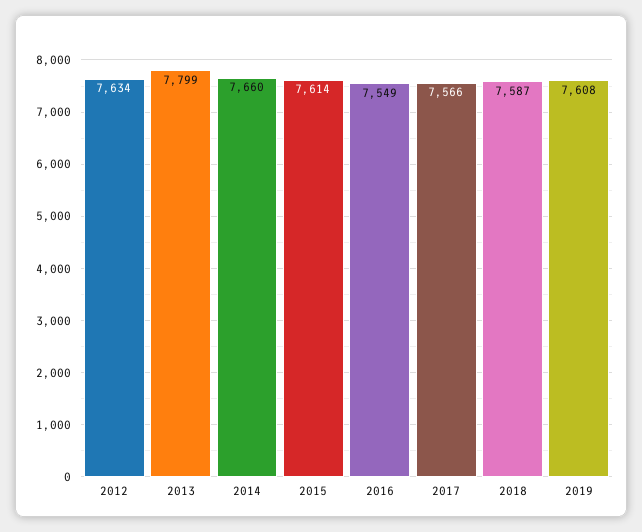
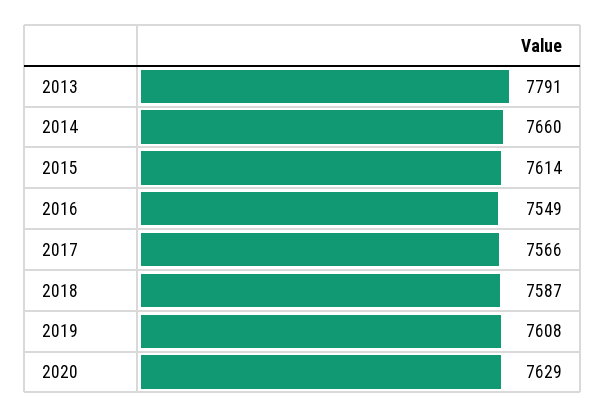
2012: 7634 -> none
2013: 7799 -> 7791
2020: none -> 7629

